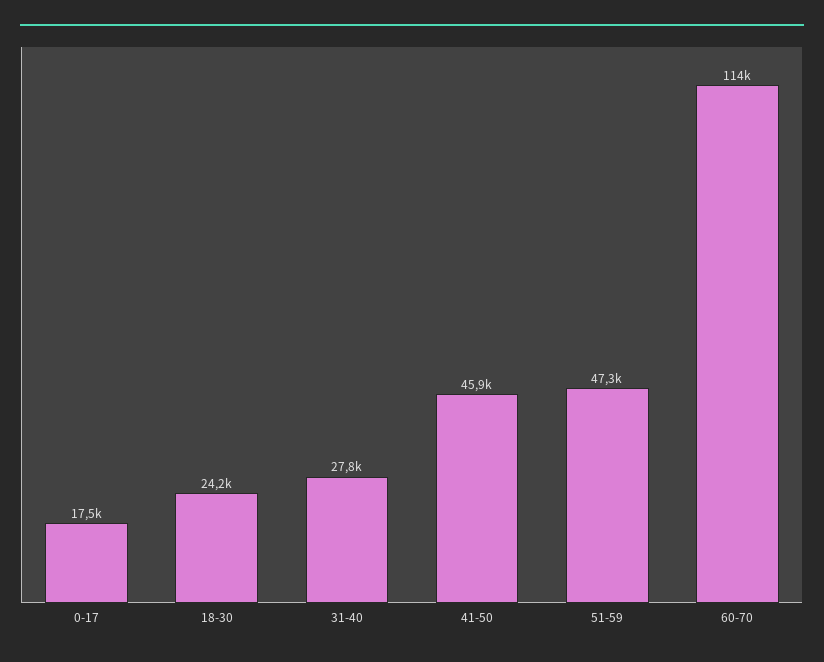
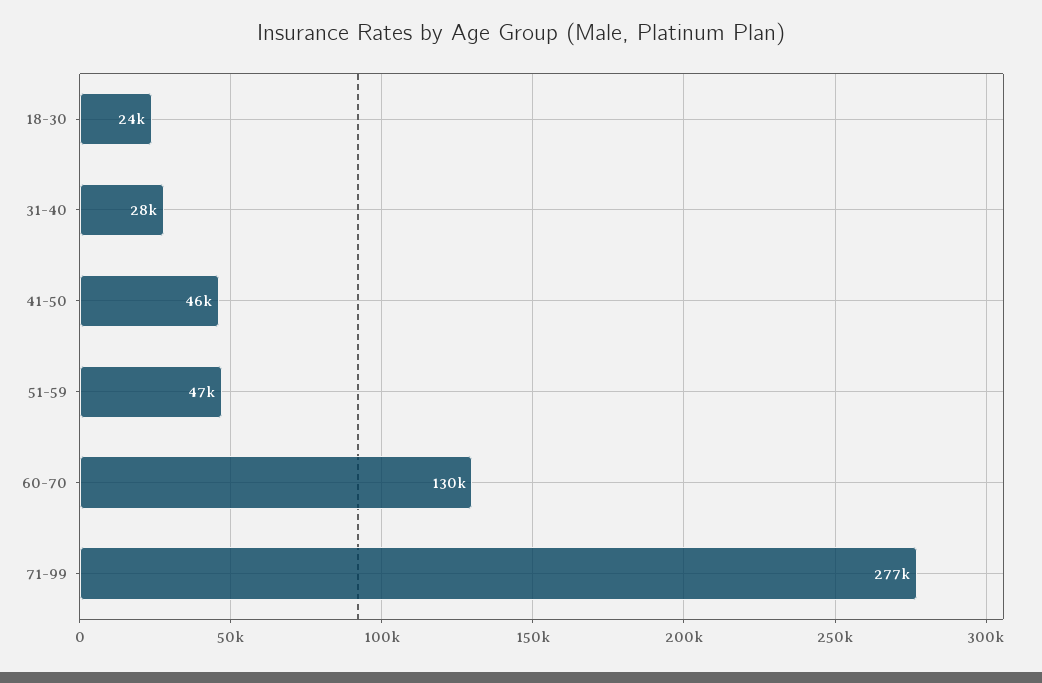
0-17: 17500 -> none
60-70: 114000 -> 130000
71-99: none -> 277000

